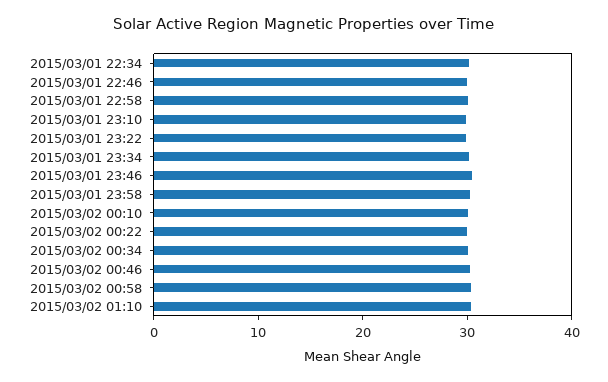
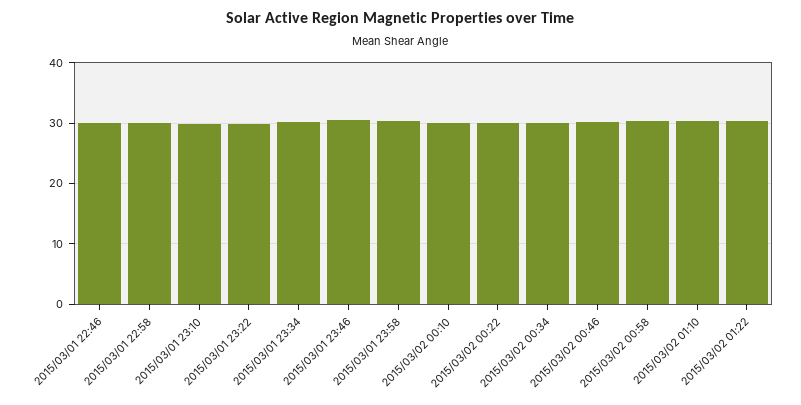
2015/03/01 22:34: 30 -> none
2015/03/02 01:22: none -> 30

